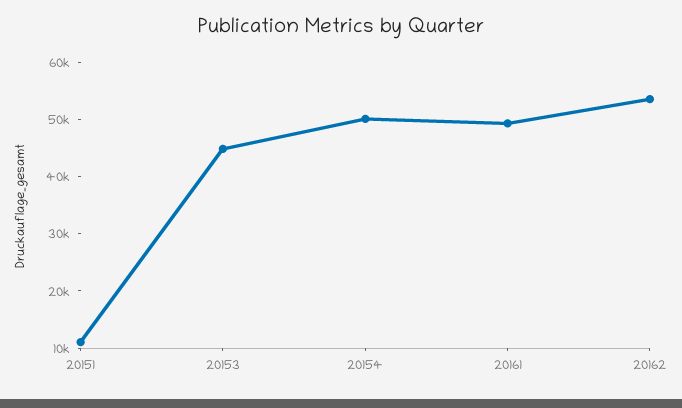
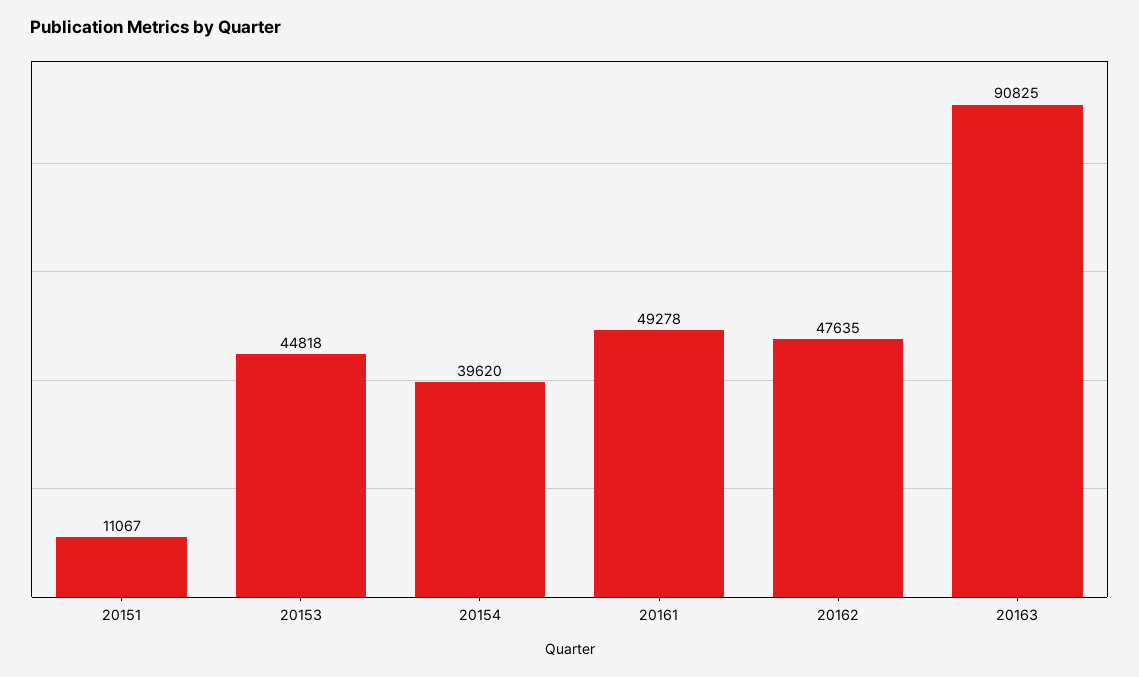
20154: 50000 -> 39620
20162: 54000 -> 47635
20163: none -> 90825

